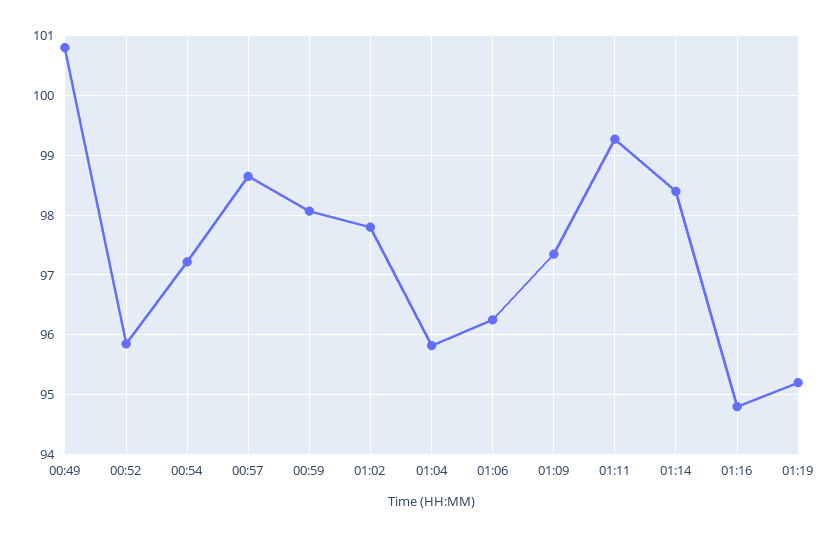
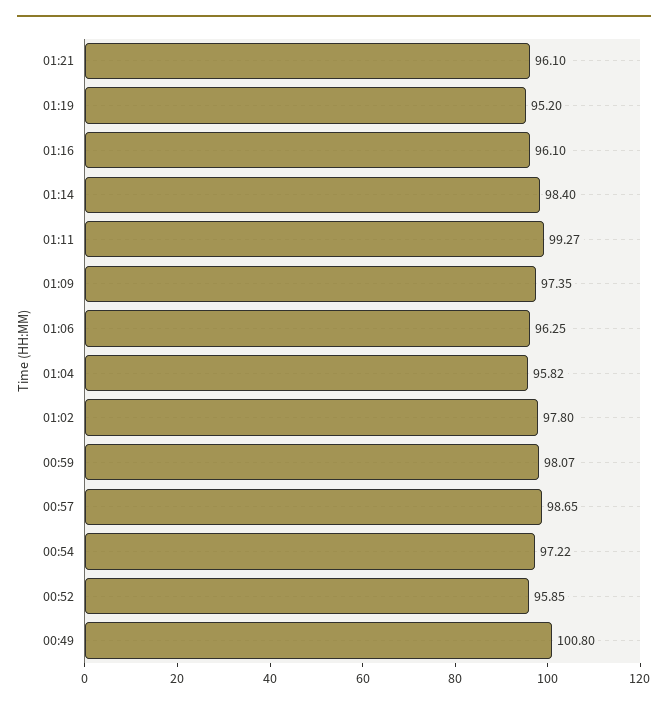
01:16: 94.8 -> 96.1
01:21: none -> 96.1

